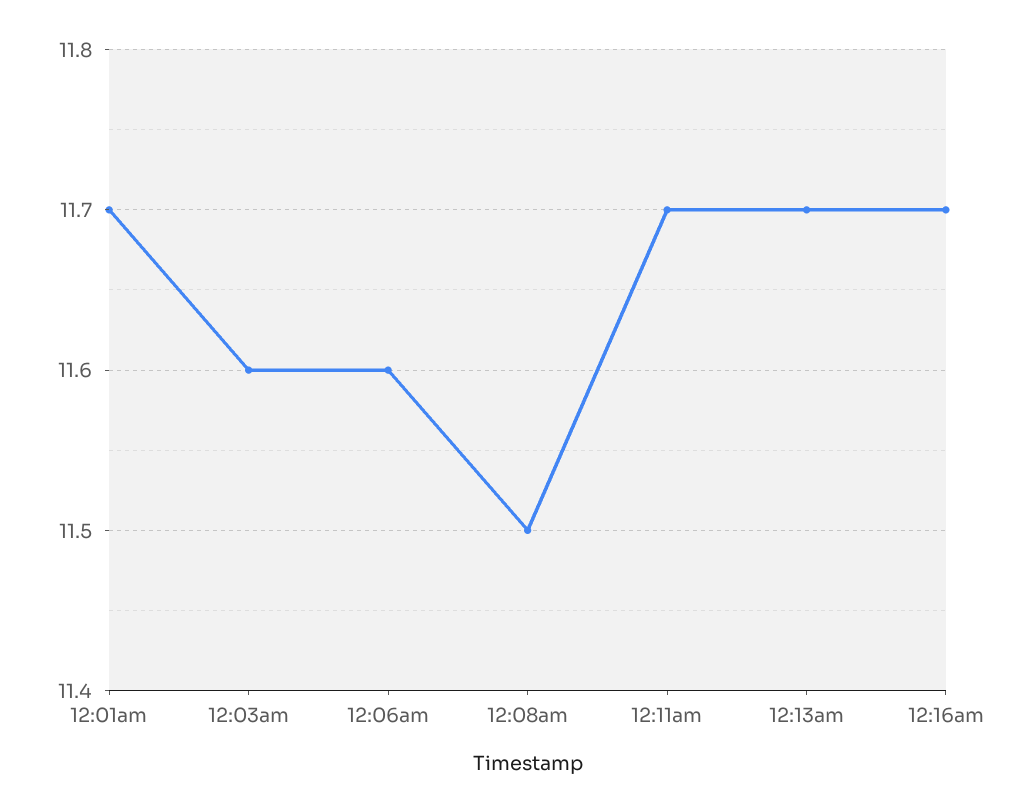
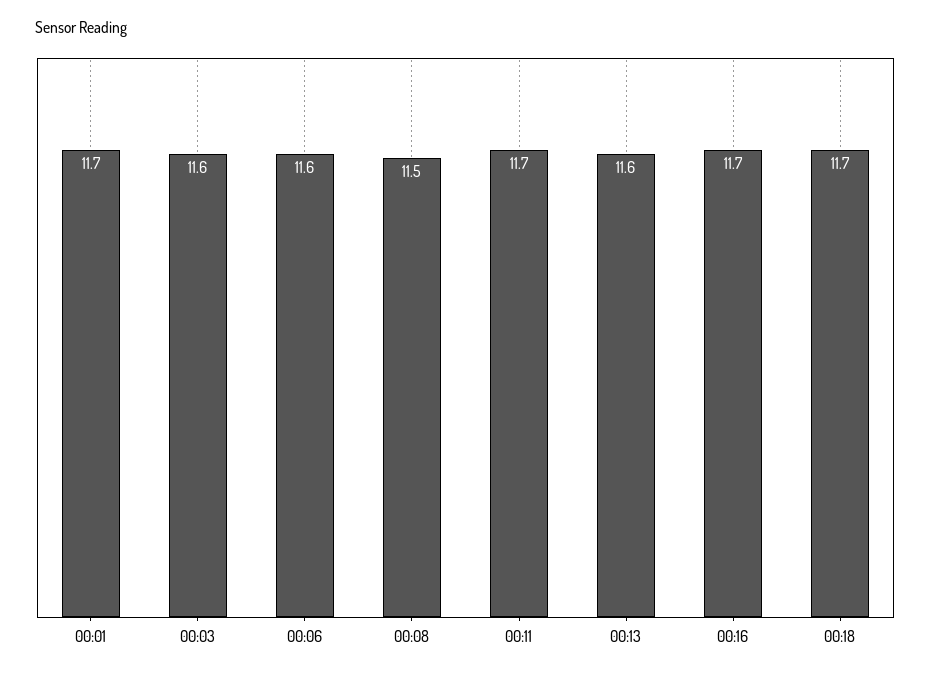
12:13am: 11.7 -> 11.6
00:18: none -> 11.7

